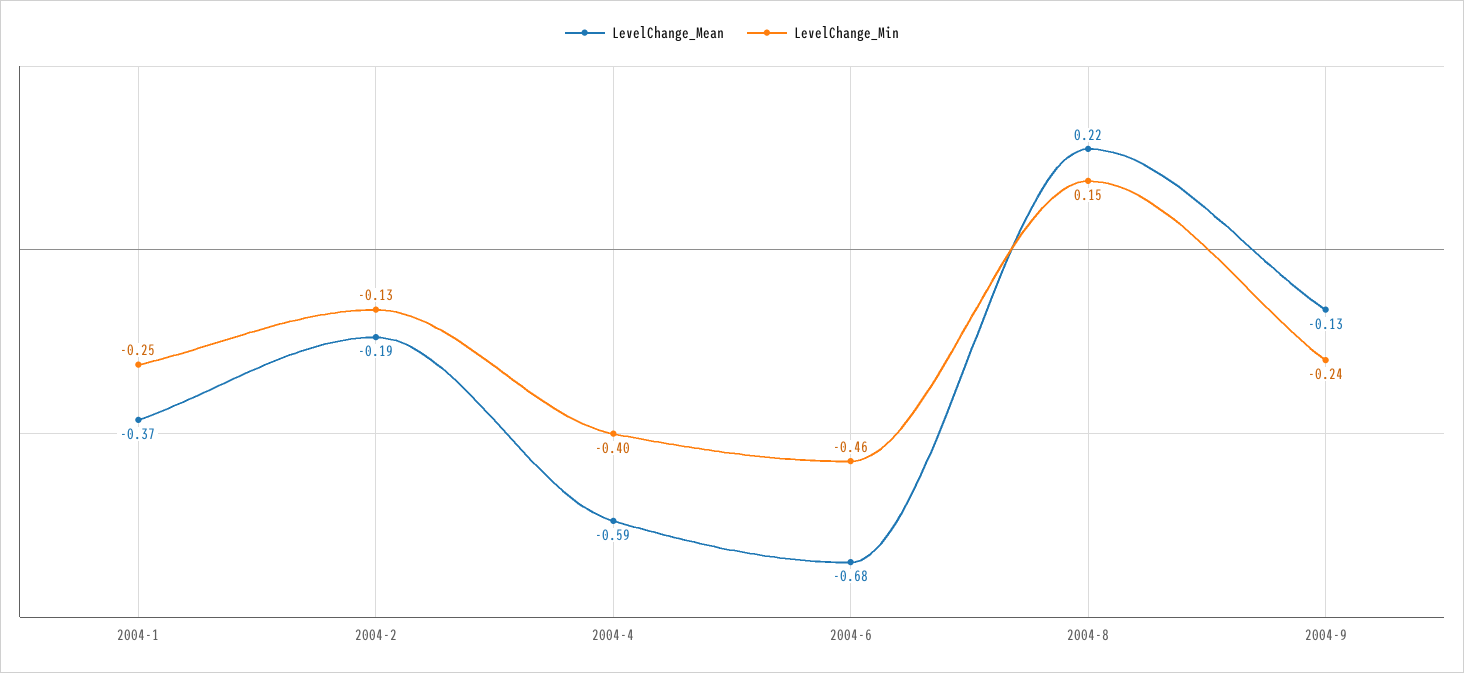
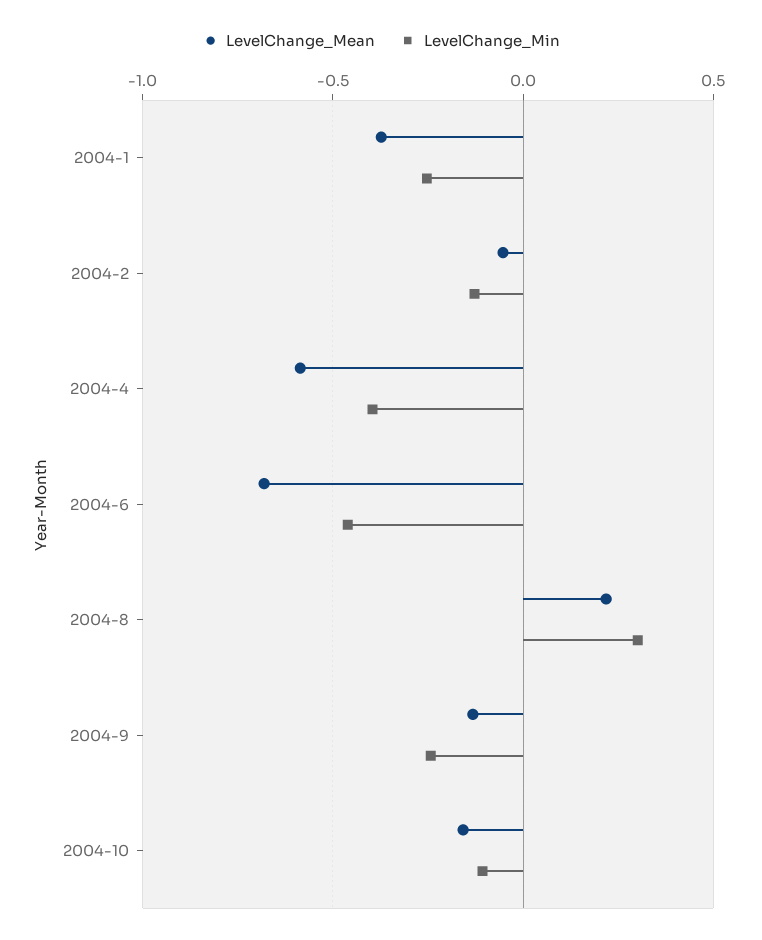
LevelChange_Mean, 2004-2: -0.19 -> -0.05
LevelChange_Min, 2004-8: 0.15 -> 0.3
LevelChange_Mean, 2004-10: none -> -0.15
LevelChange_Min, 2004-10: none -> -0.1

